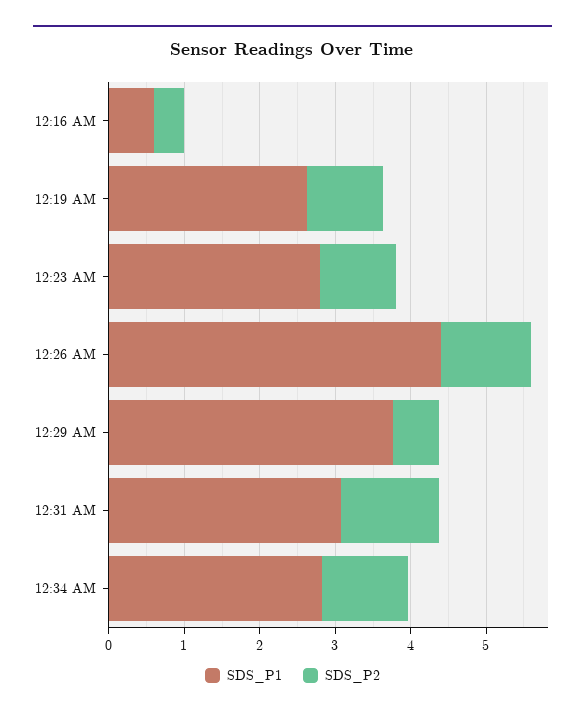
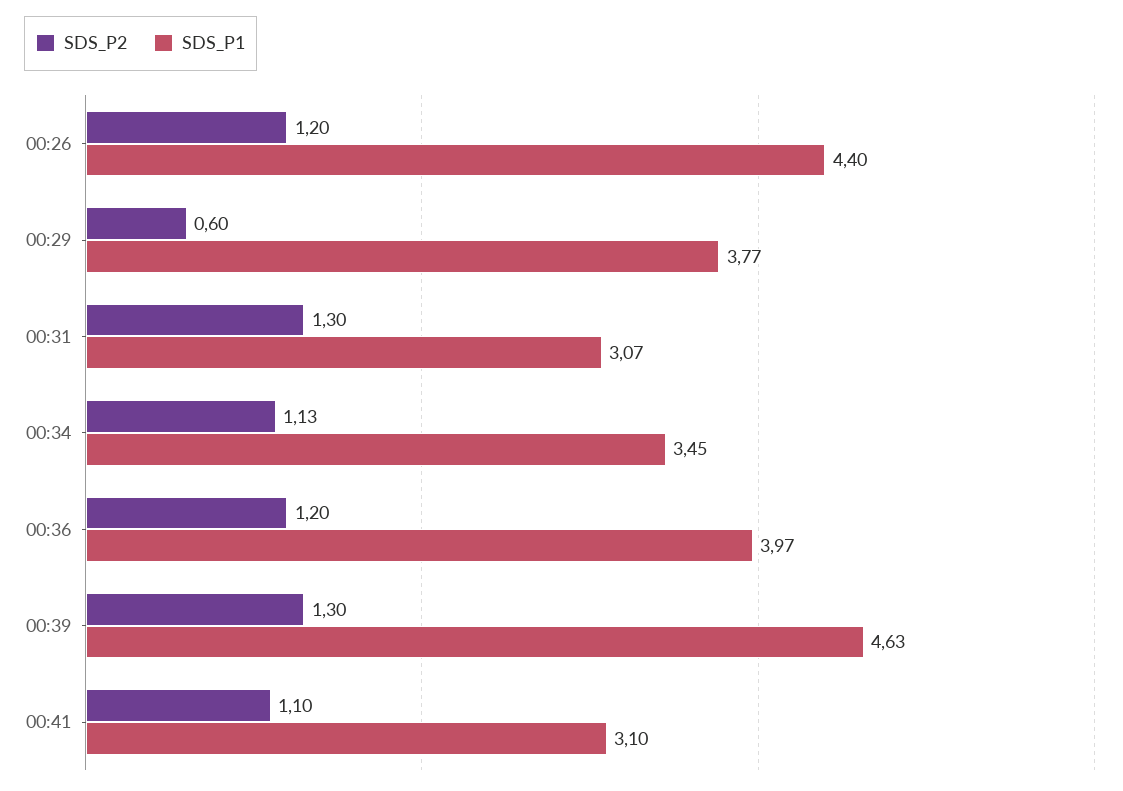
SDS_P1, 12:16 AM: 0.6 -> none
SDS_P2, 12:16 AM: 0.4 -> none
SDS_P1, 12:19 AM: 2.6 -> none
SDS_P2, 12:19 AM: 1 -> none
SDS_P1, 12:23 AM: 2.8 -> none
SDS_P2, 12:23 AM: 1 -> none
SDS_P1, 12:34 AM: 2.8 -> 3.45
SDS_P2, 00:36: none -> 1.2
SDS_P1, 00:36: none -> 3.97
SDS_P2, 00:39: none -> 1.3
SDS_P1, 00:39: none -> 4.63
SDS_P2, 00:41: none -> 1.1
SDS_P1, 00:41: none -> 3.1

